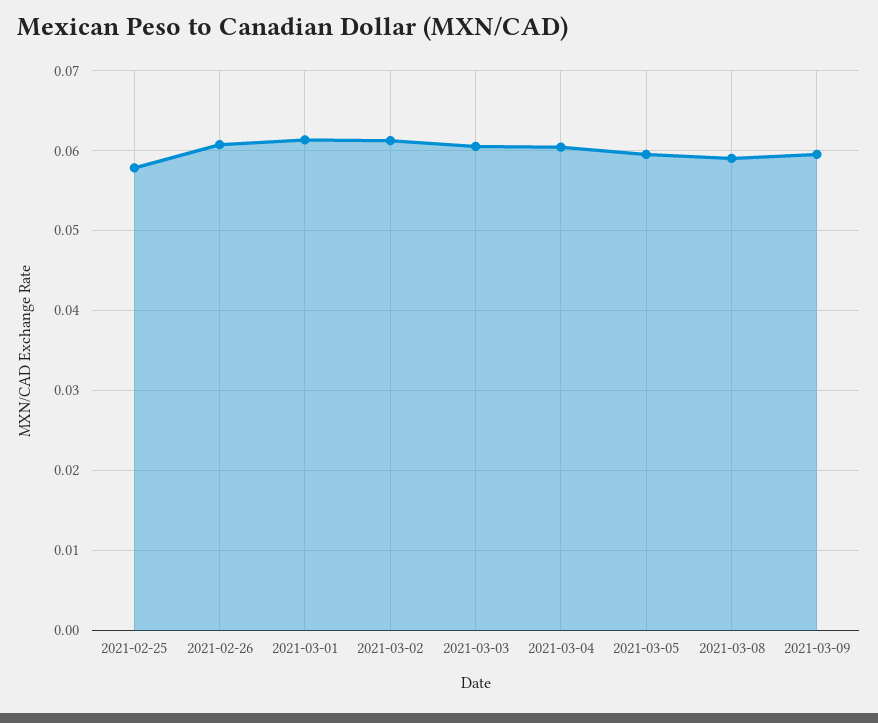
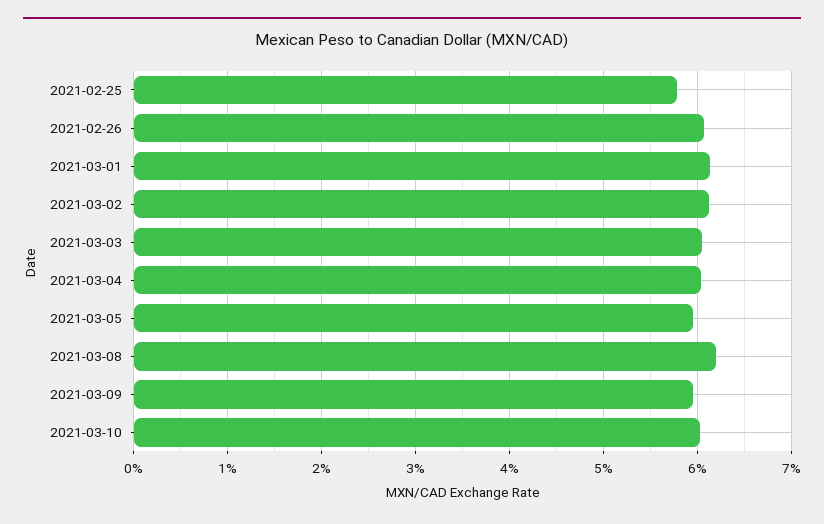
2021-03-08: 0.059 -> 0.062
2021-03-10: none -> 0.06

